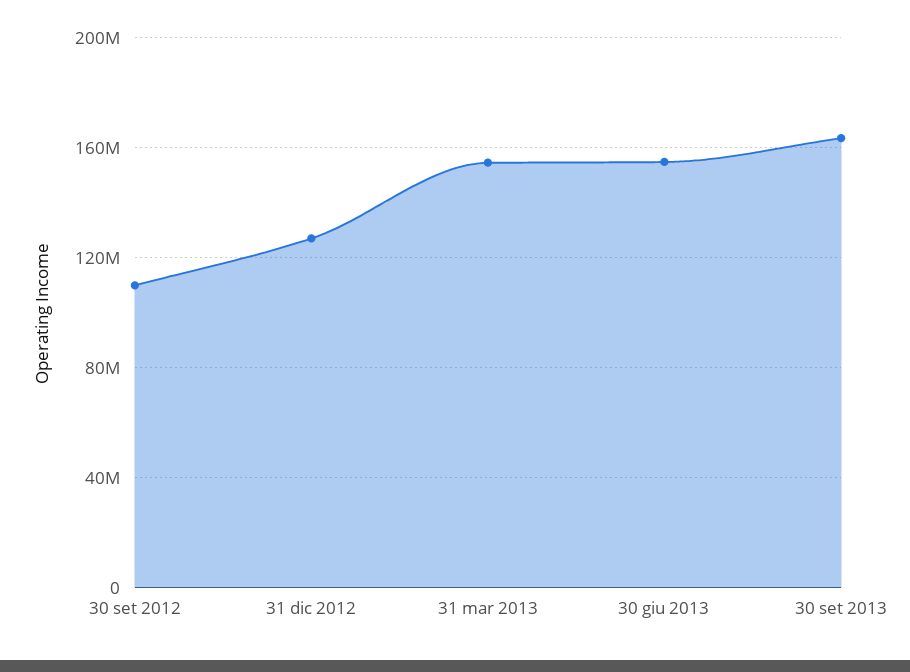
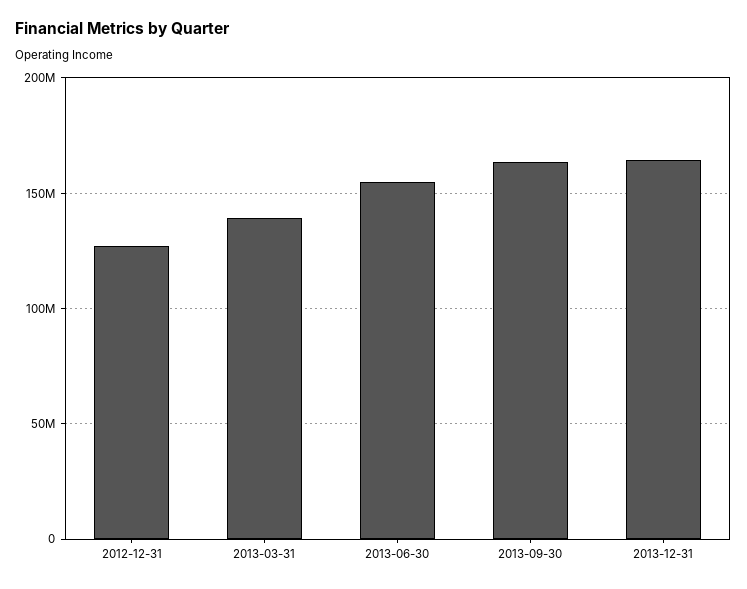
30 set 2012: 110000000 -> none
31 mar 2013: 155000000 -> 140000000
2013-12-31: none -> 165000000

